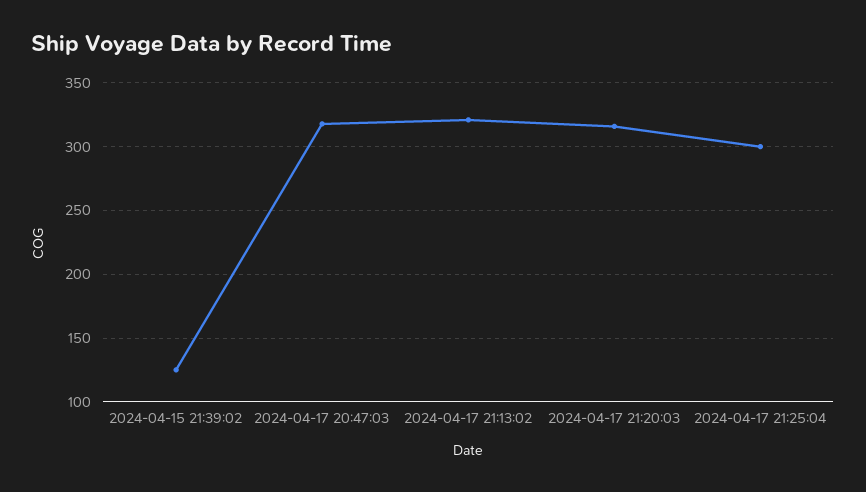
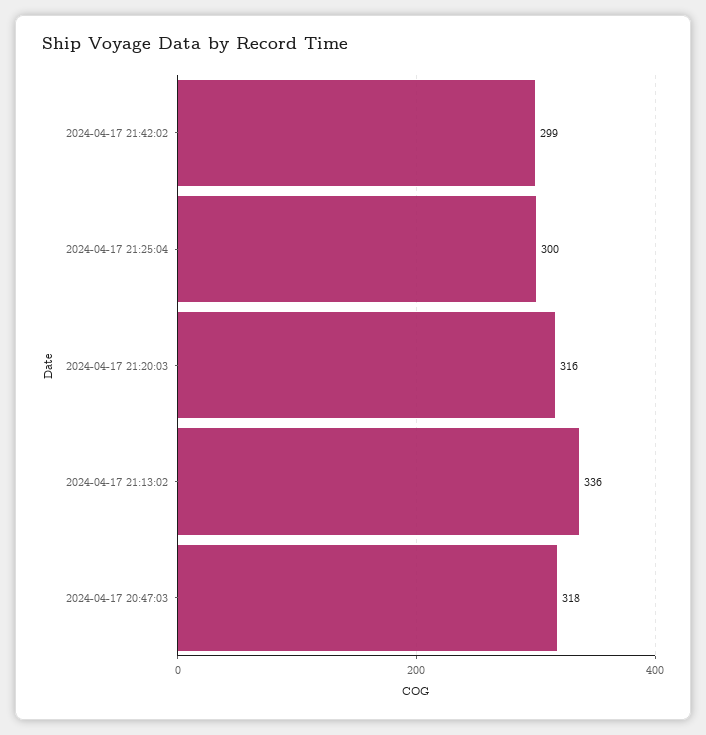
2024-04-15 21:39:02: 125 -> none
2024-04-17 21:13:02: 320 -> 336
2024-04-17 21:42:02: none -> 299

